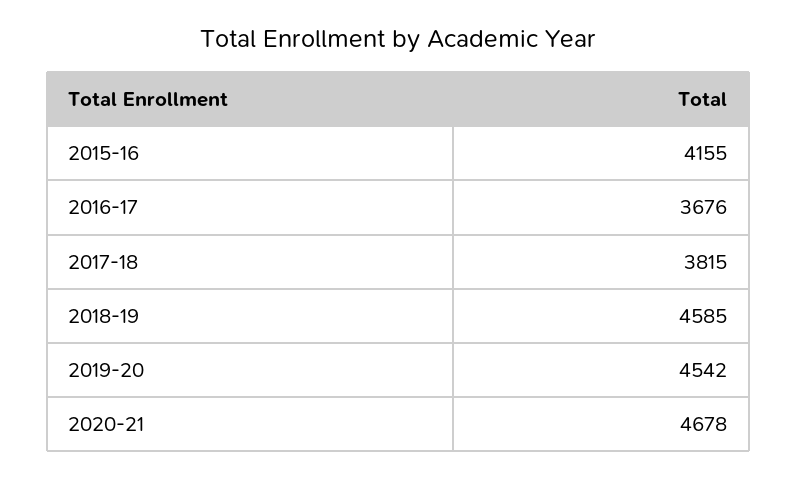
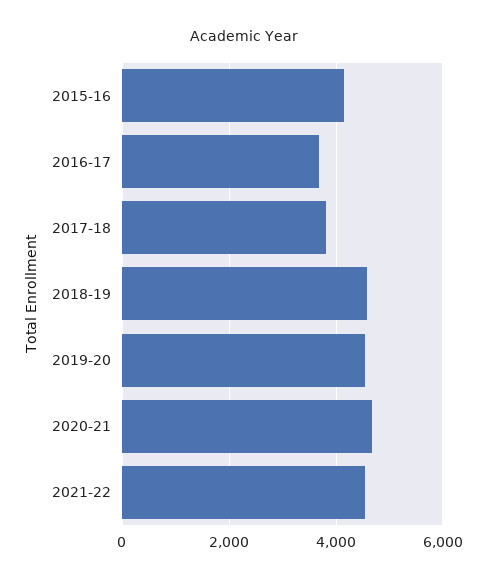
2021-22: none -> 4600

